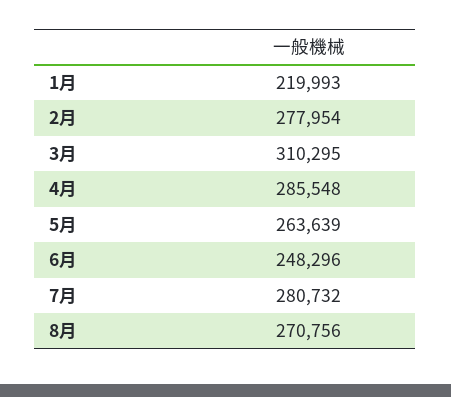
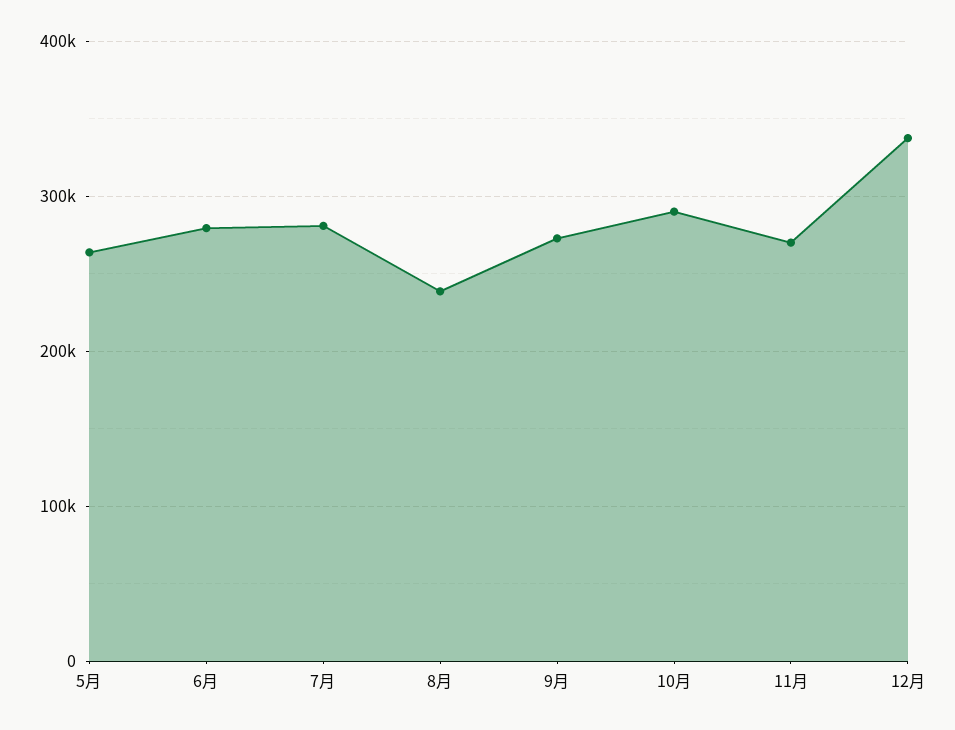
1月: 219993 -> none
2月: 277954 -> none
3月: 310295 -> none
4月: 285548 -> none
6月: 248296 -> 280000
8月: 270756 -> 240000
9月: none -> 270000
10月: none -> 290000
11月: none -> 270000
12月: none -> 340000

